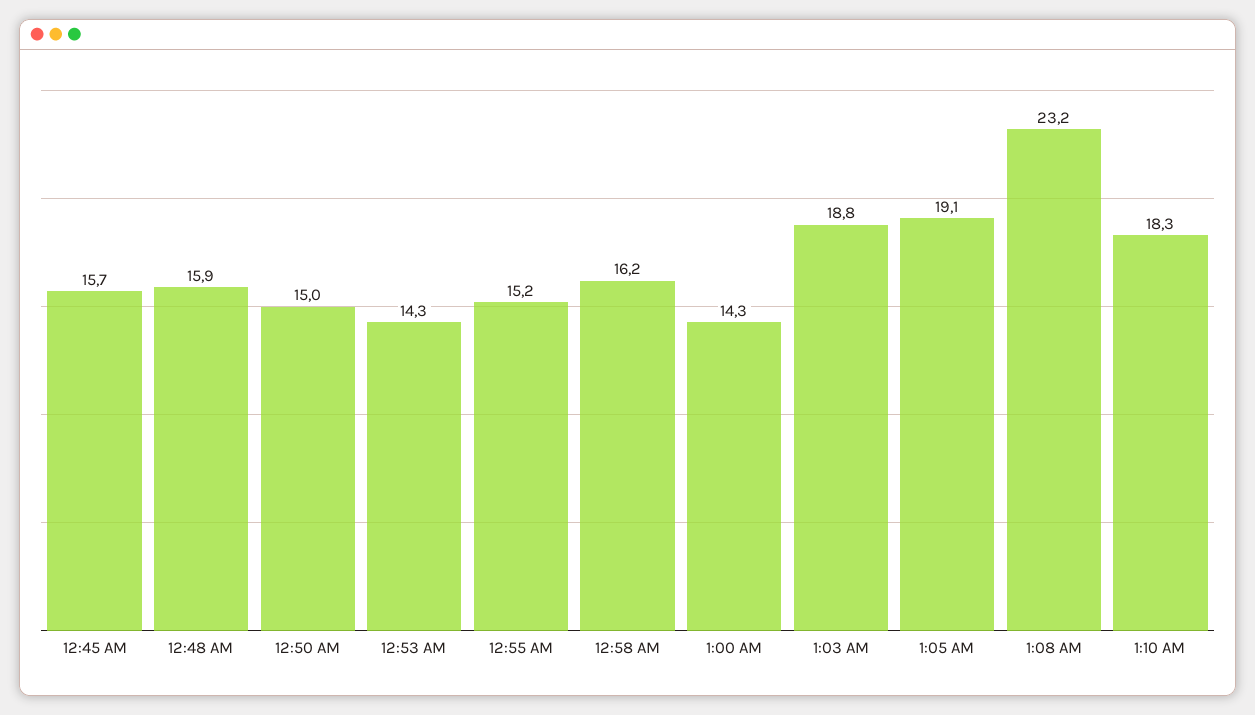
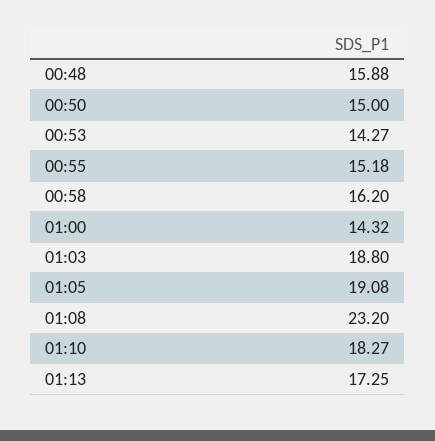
12:45 AM: 15.7 -> none
01:13: none -> 17.25

